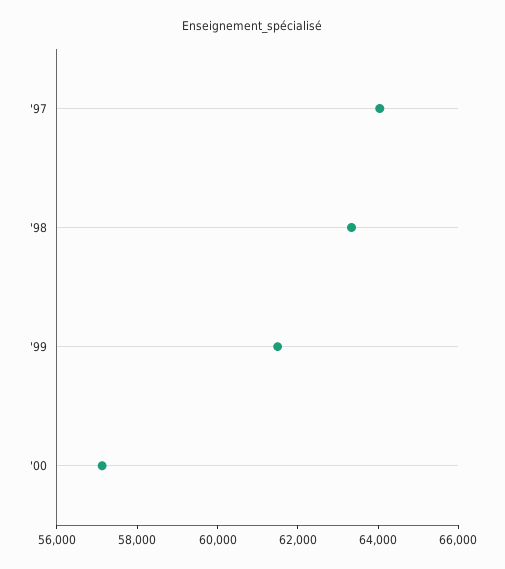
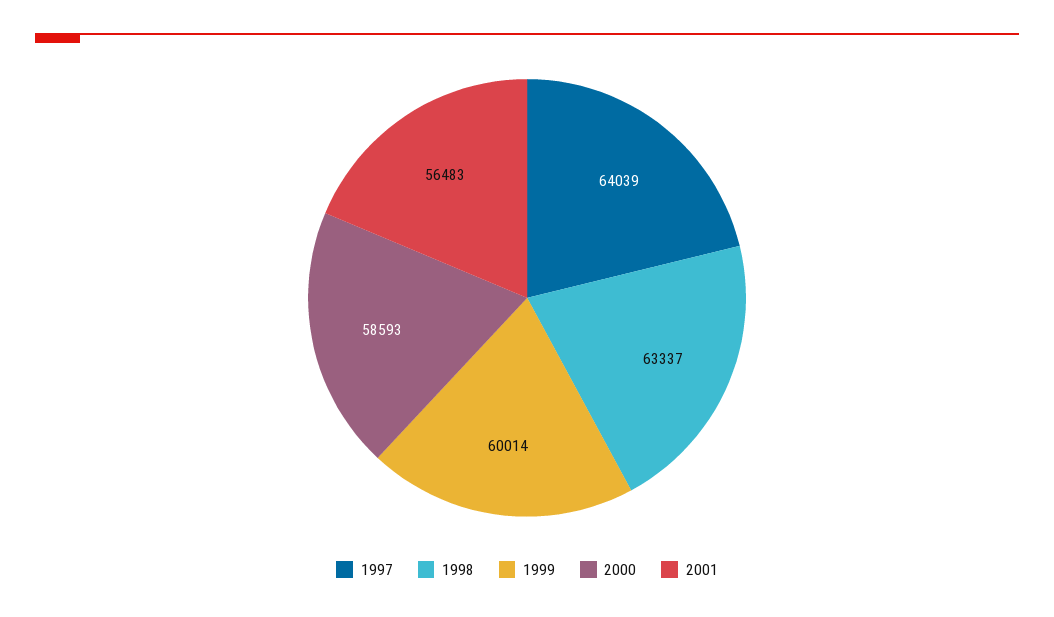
'99: 61500 -> 60014
'00: 57000 -> 58593
2001: none -> 56483

